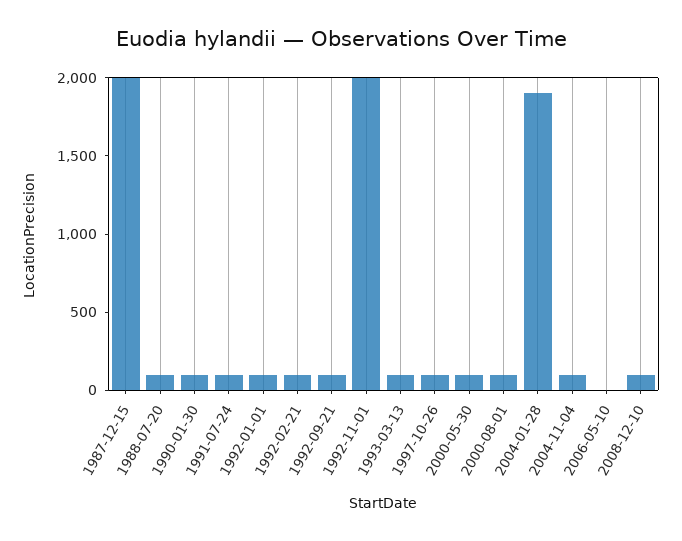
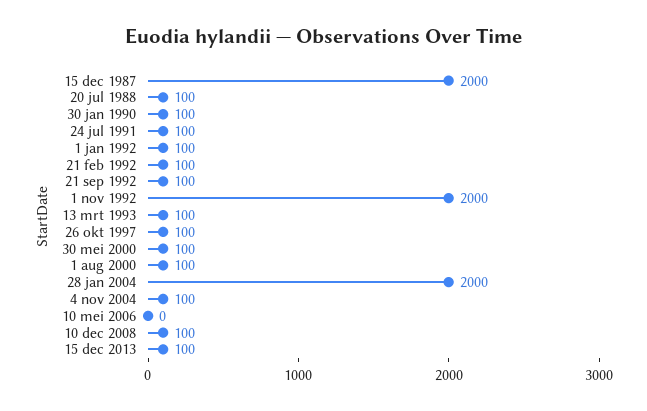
2004-01-28: 1900 -> 2000
15 dec 2013: none -> 100

